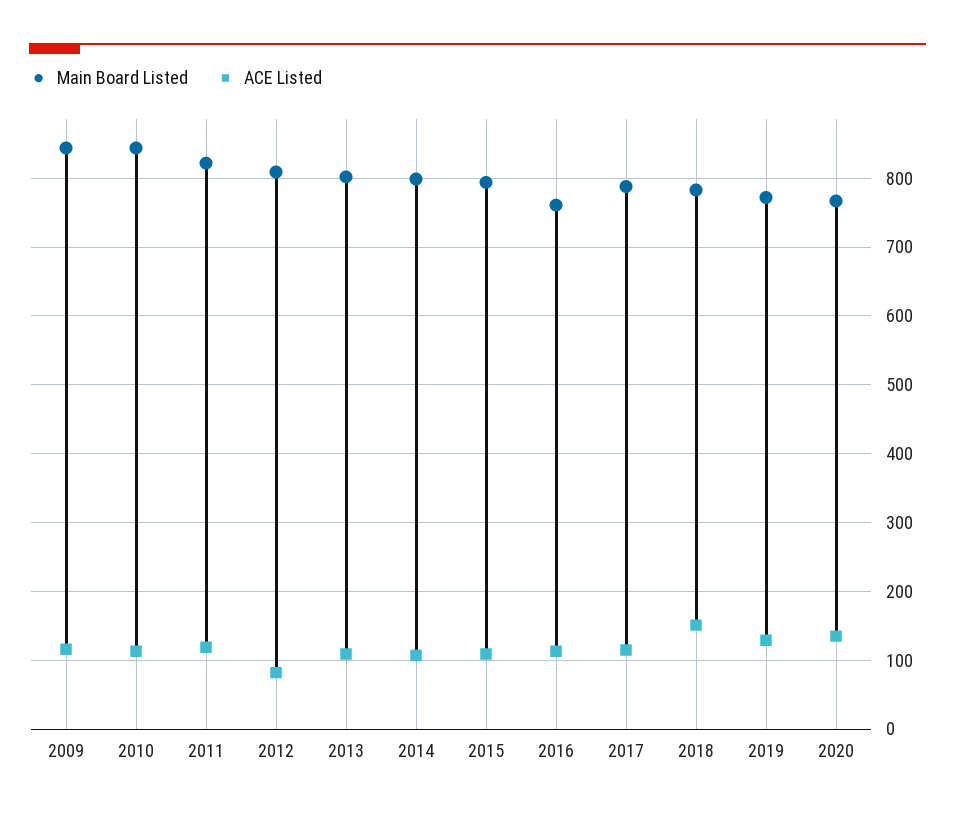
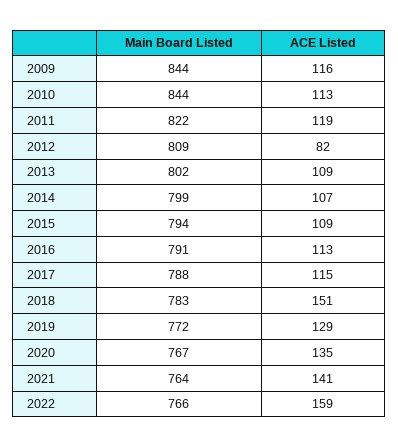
Main Board Listed, 2016: 760 -> 791
Main Board Listed, 2021: none -> 764
ACE Listed, 2021: none -> 141
Main Board Listed, 2022: none -> 766
ACE Listed, 2022: none -> 159

